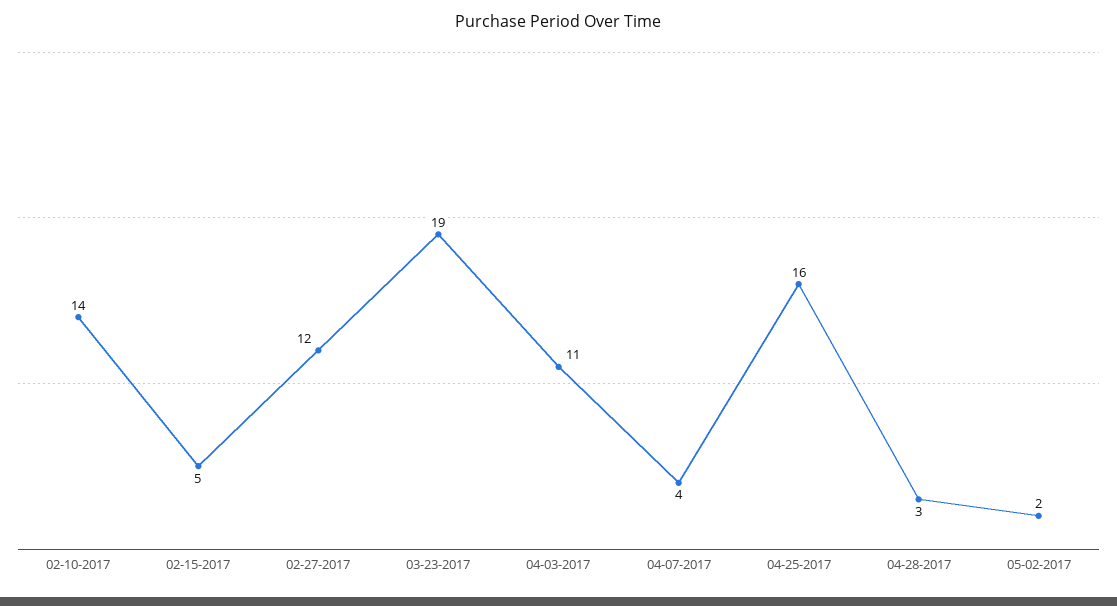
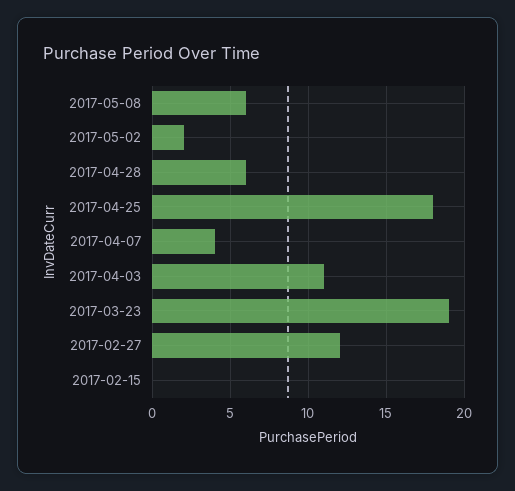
02-10-2017: 14 -> none
02-15-2017: 5 -> 0
04-25-2017: 16 -> 18
04-28-2017: 3 -> 6
2017-05-08: none -> 6

